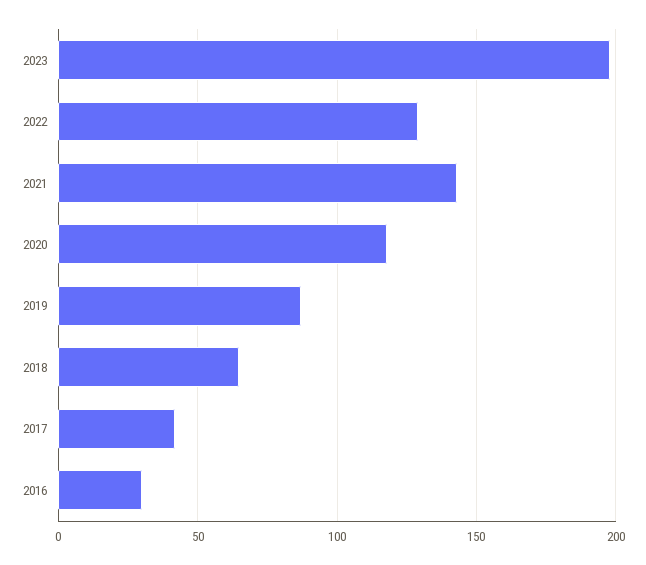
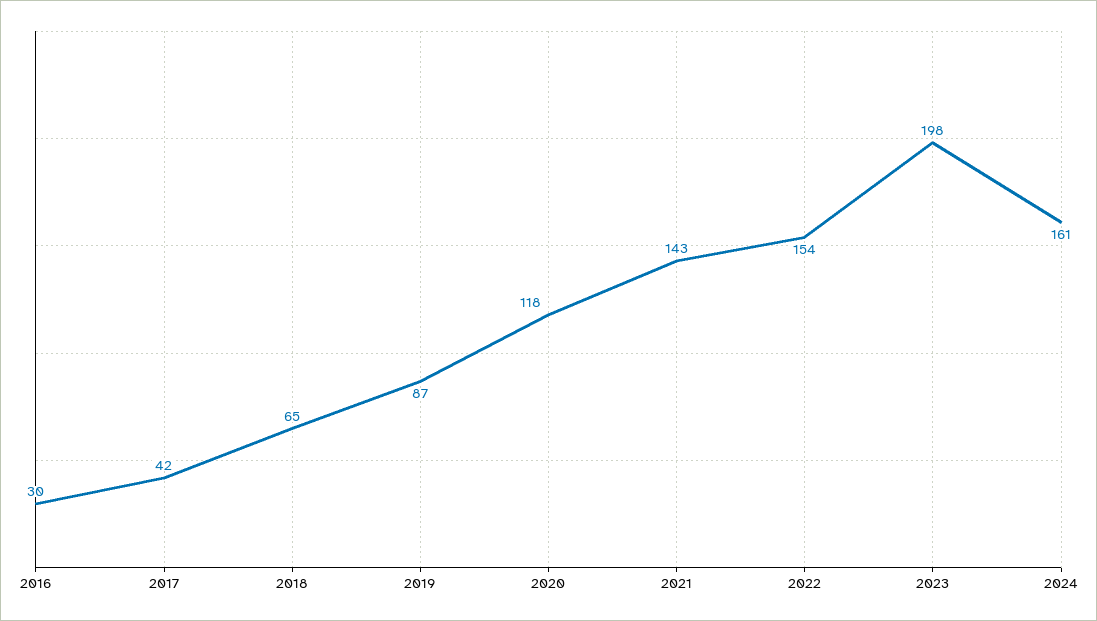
2022: 130 -> 154
2024: none -> 161

